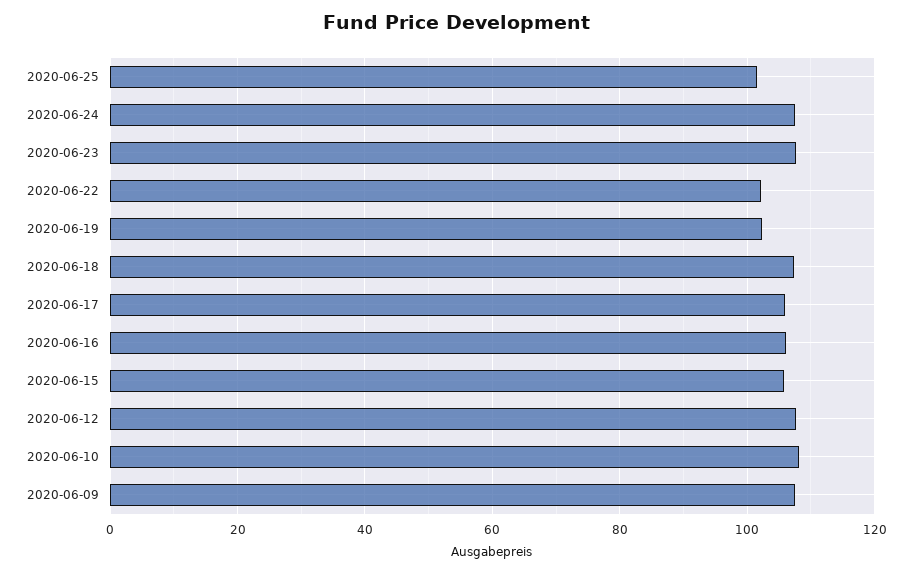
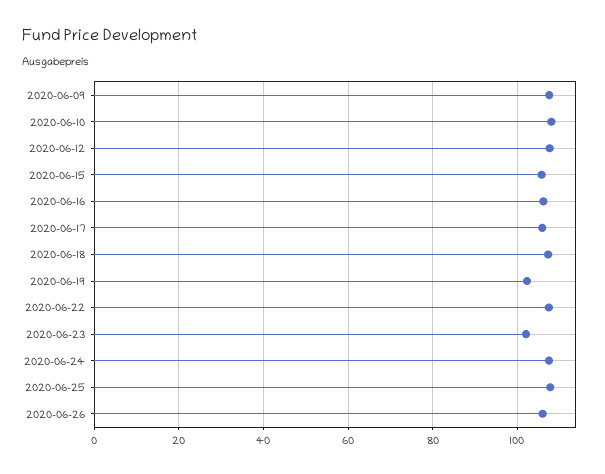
2020-06-25: 102 -> 108
2020-06-23: 108 -> 102
2020-06-22: 102 -> 108
2020-06-26: none -> 106

